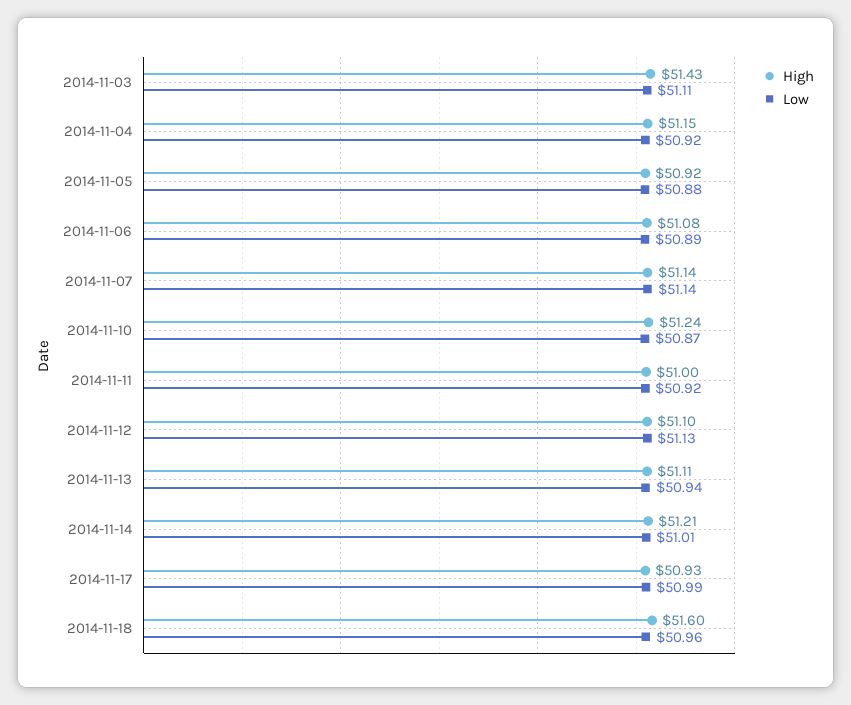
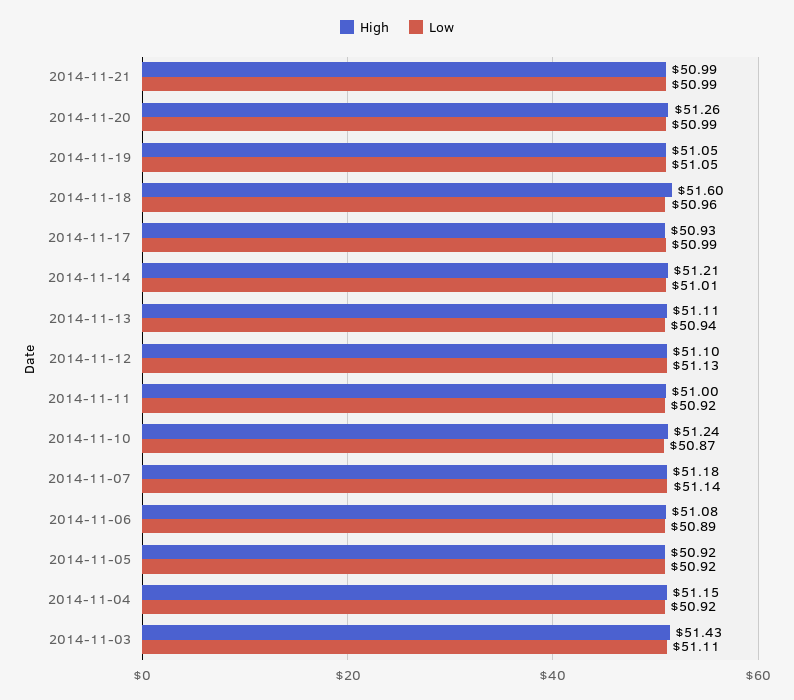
Low, 2014-11-05: 50.88 -> 50.92
High, 2014-11-07: 51.14 -> 51.18
High, 2014-11-21: none -> 50.99
Low, 2014-11-21: none -> 50.99
High, 2014-11-20: none -> 51.26
Low, 2014-11-20: none -> 50.99
High, 2014-11-19: none -> 51.05
Low, 2014-11-19: none -> 51.05

